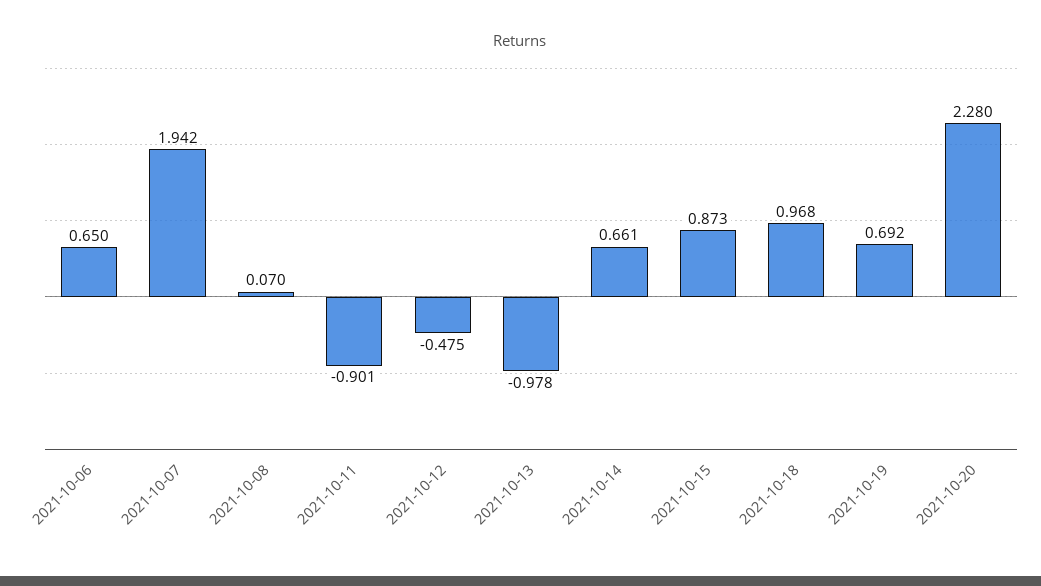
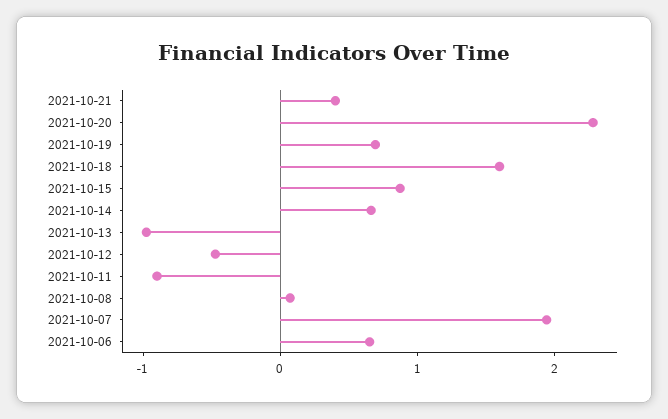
2021-10-18: 0.968 -> 1.6
2021-10-21: none -> 0.4

